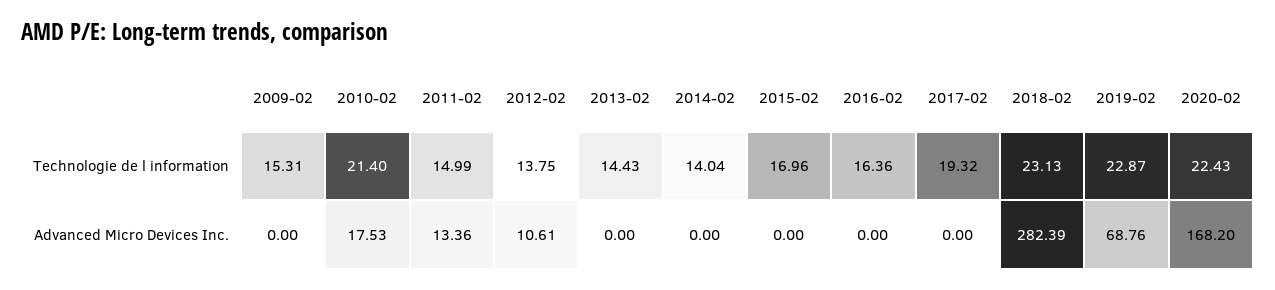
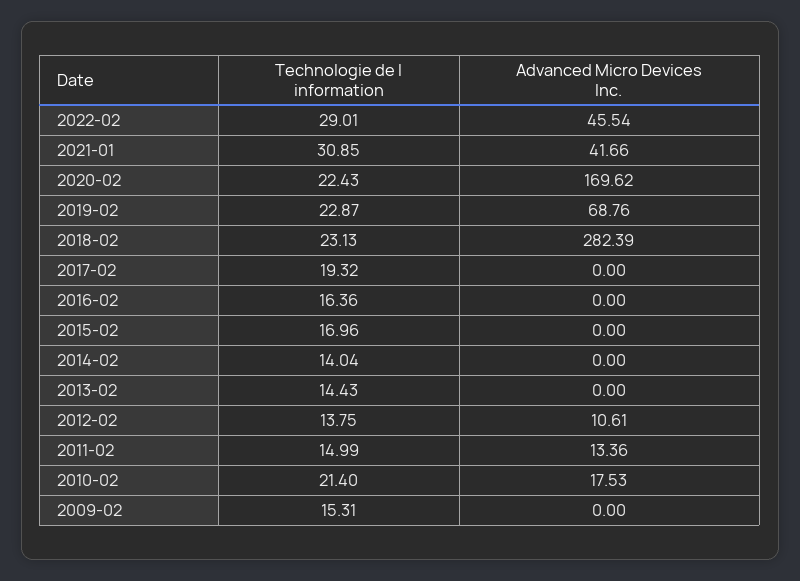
2020-02, Advanced Micro Devices Inc.: 168.2 -> 169.62
2022-02, Technologie de l information: none -> 29.01
2022-02, Advanced Micro Devices Inc.: none -> 45.54
2021-01, Technologie de l information: none -> 30.85
2021-01, Advanced Micro Devices Inc.: none -> 41.66

